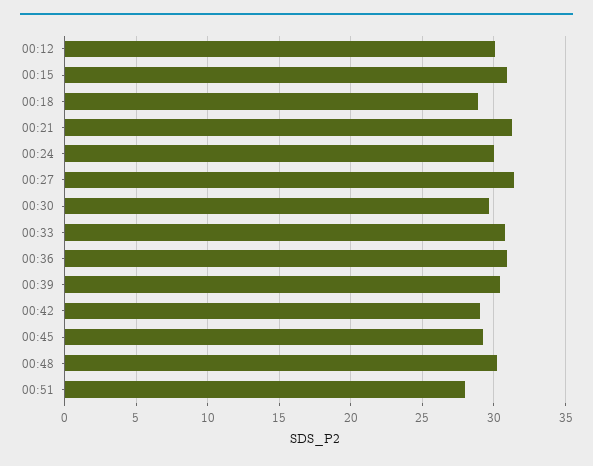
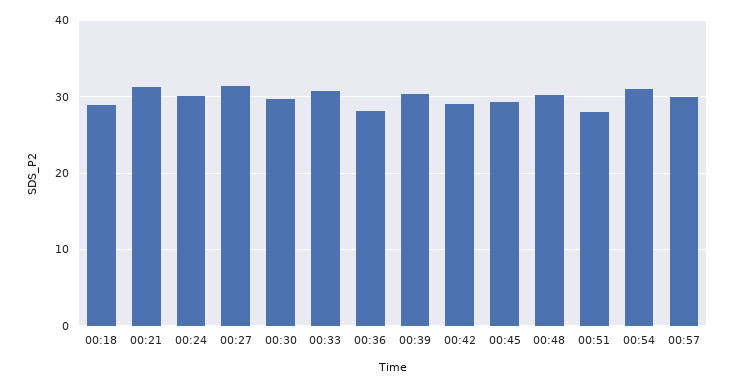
00:12: 30 -> none
00:15: 31 -> none
00:36: 31 -> 28
00:54: none -> 31
00:57: none -> 30

